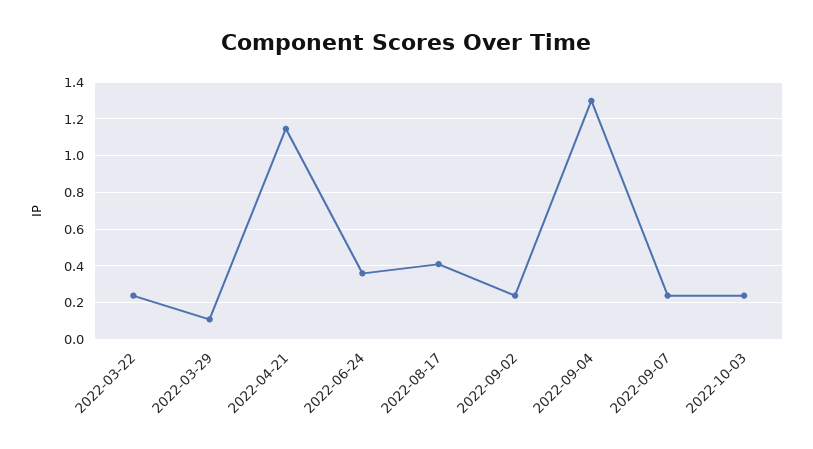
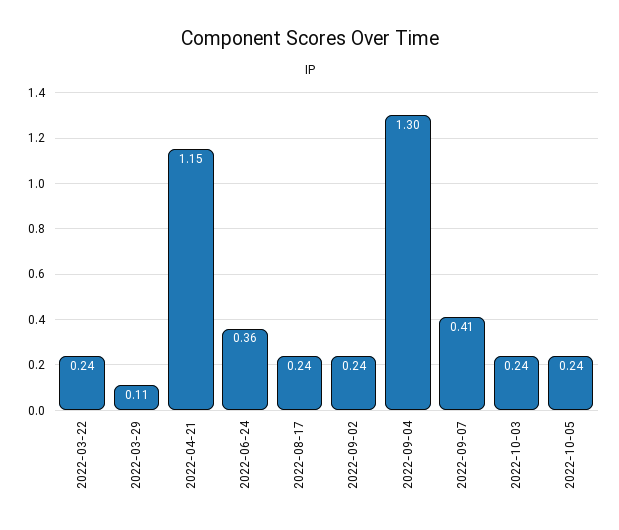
2022-08-17: 0.4 -> 0.24
2022-09-07: 0.25 -> 0.41
2022-10-05: none -> 0.24

